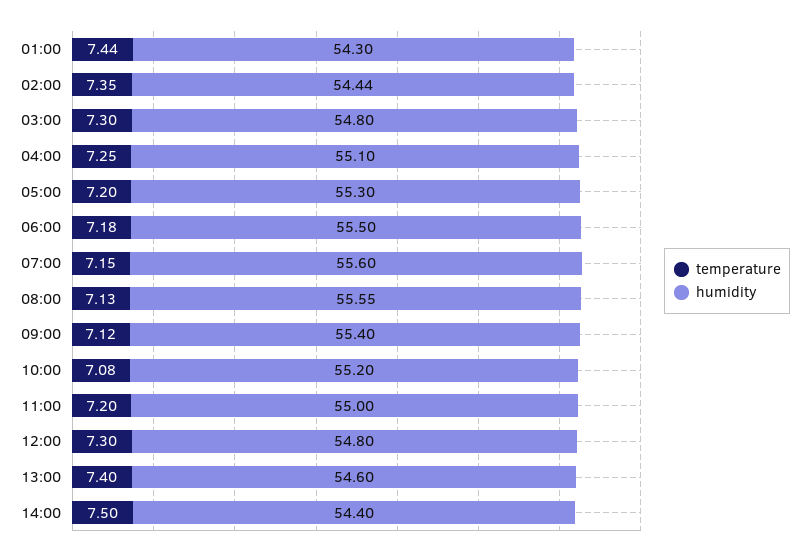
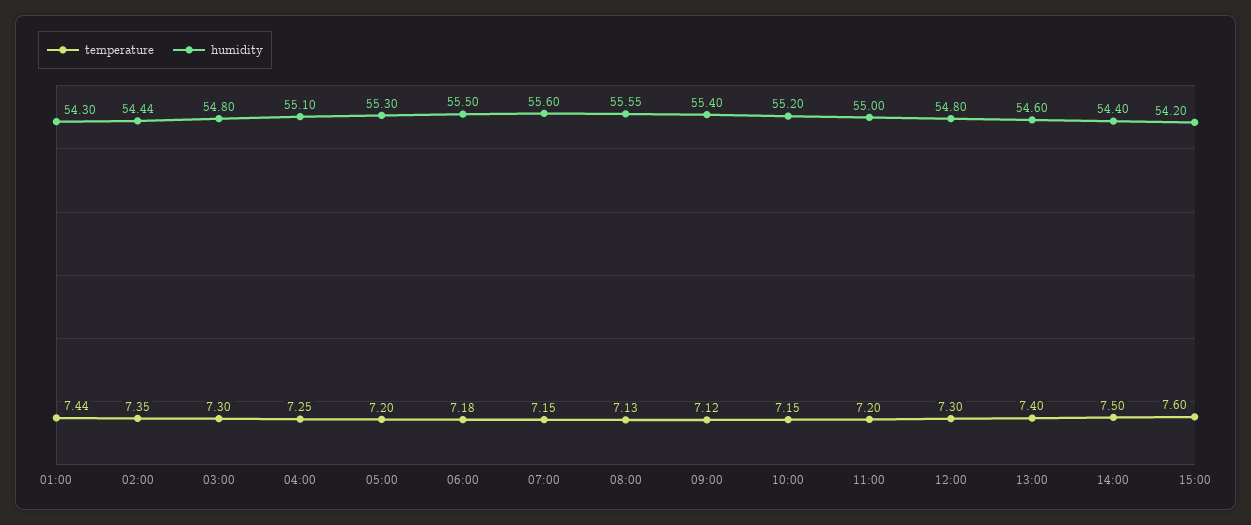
temperature, 10:00: 7.08 -> 7.15
temperature, 15:00: none -> 7.6
humidity, 15:00: none -> 54.2

